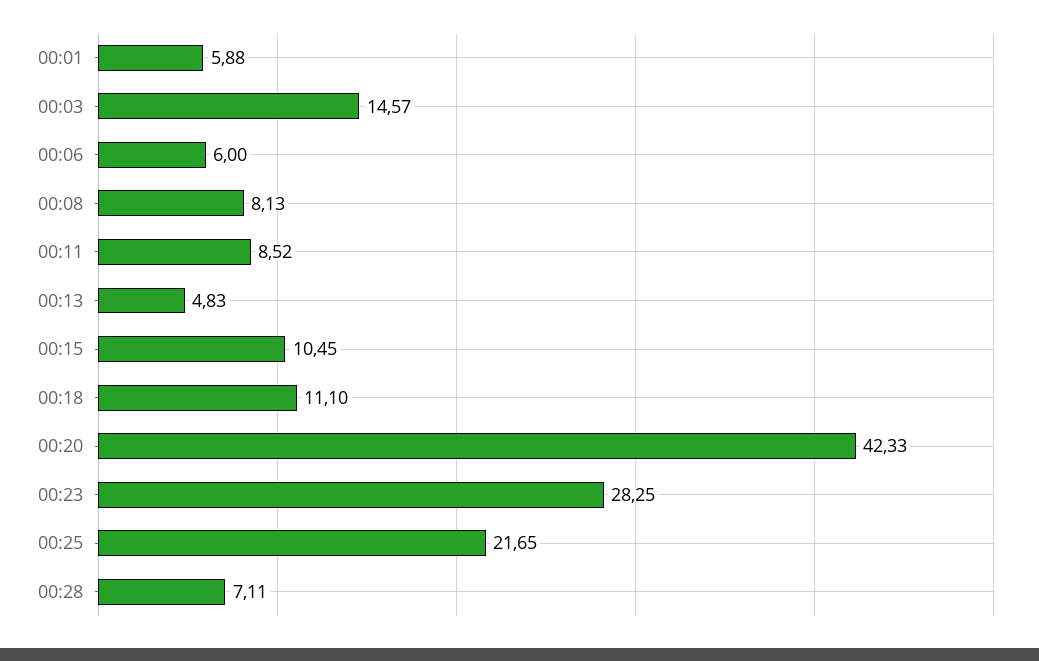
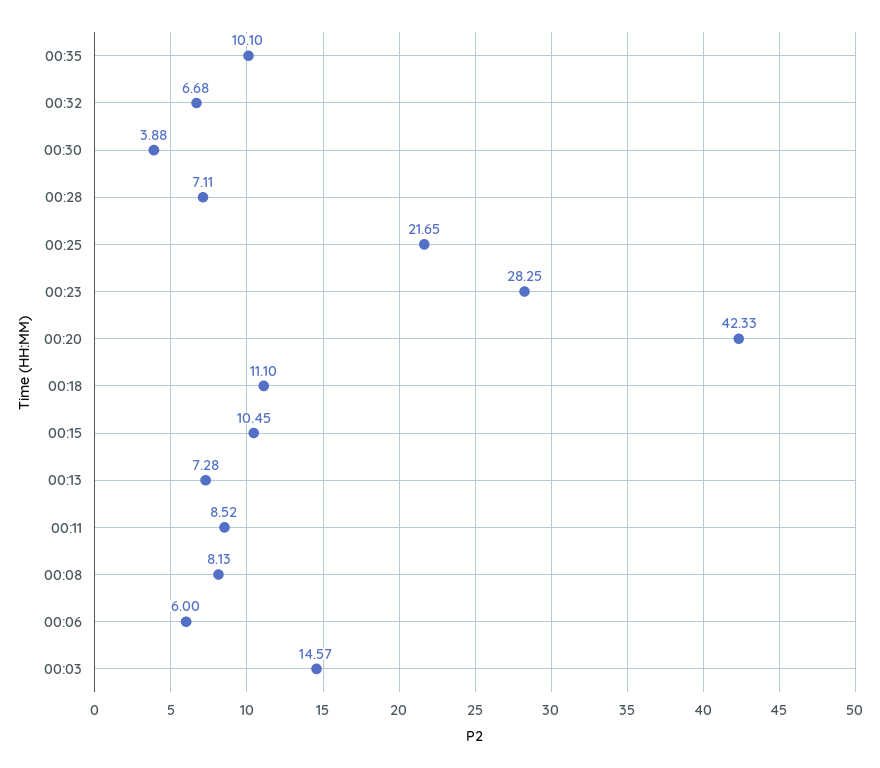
00:01: 5.88 -> none
00:13: 4.83 -> 7.28
00:35: none -> 10.1
00:32: none -> 6.68
00:30: none -> 3.88

